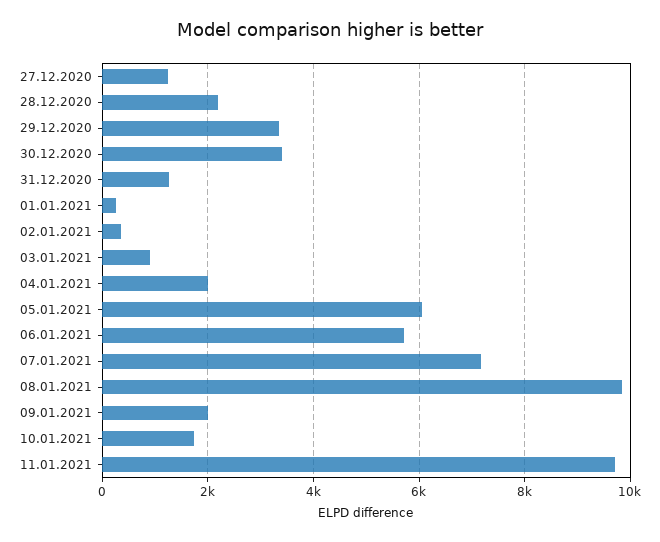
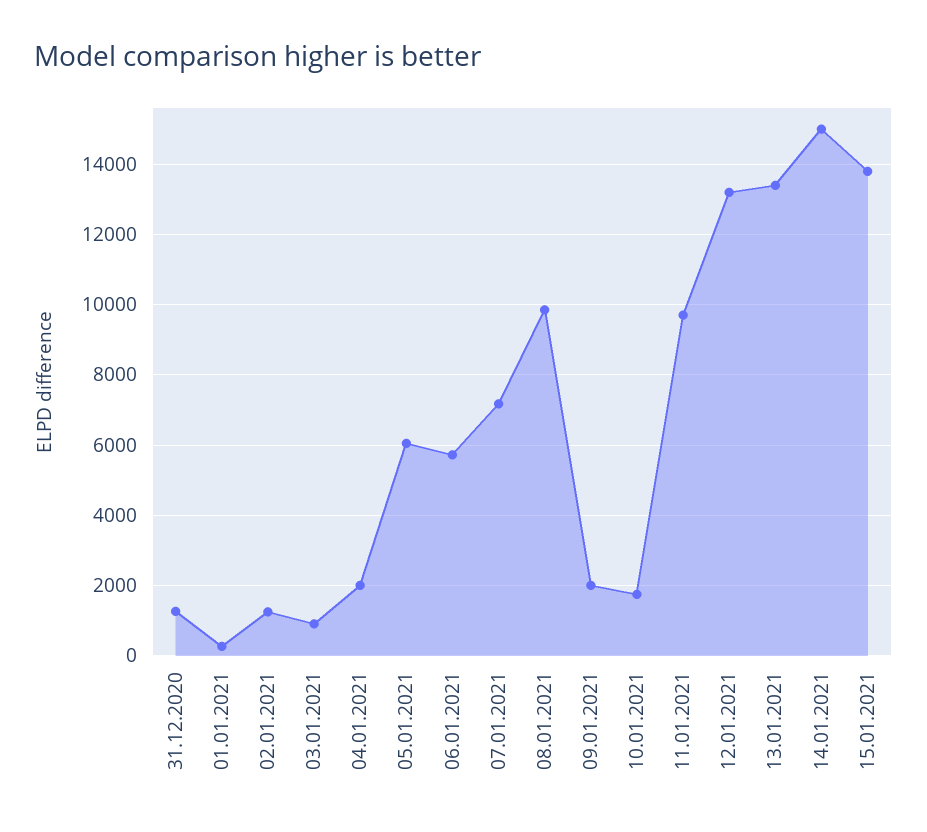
27.12.2020: 1200 -> none
28.12.2020: 2200 -> none
29.12.2020: 3400 -> none
30.12.2020: 3400 -> none
02.01.2021: 400 -> 1200
12.01.2021: none -> 13200
13.01.2021: none -> 13400
14.01.2021: none -> 15000
15.01.2021: none -> 13800

